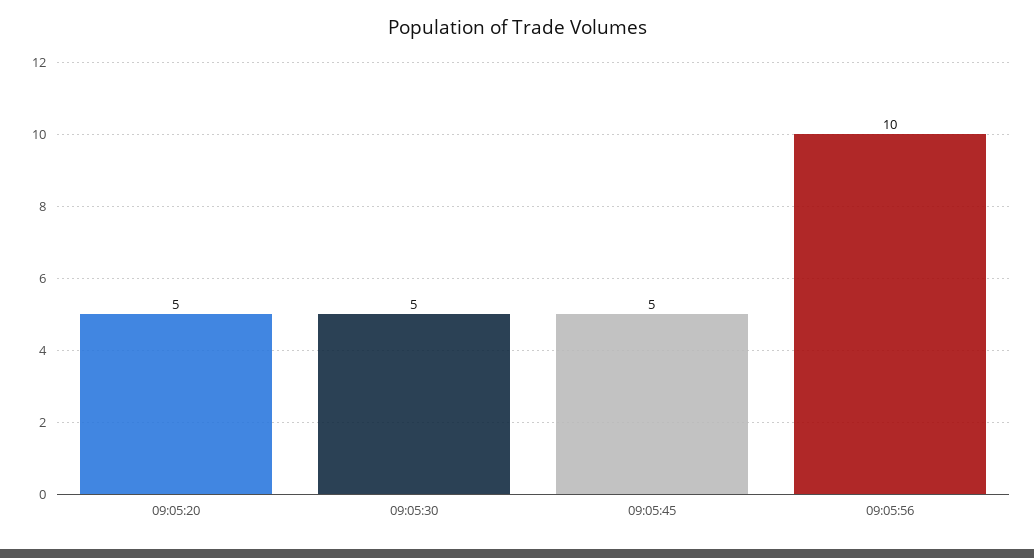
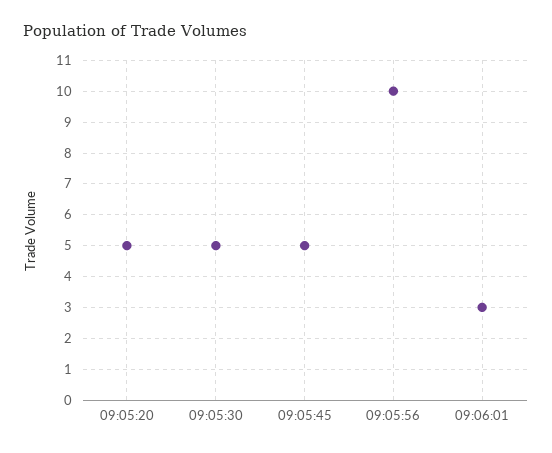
09:06:01: none -> 3

